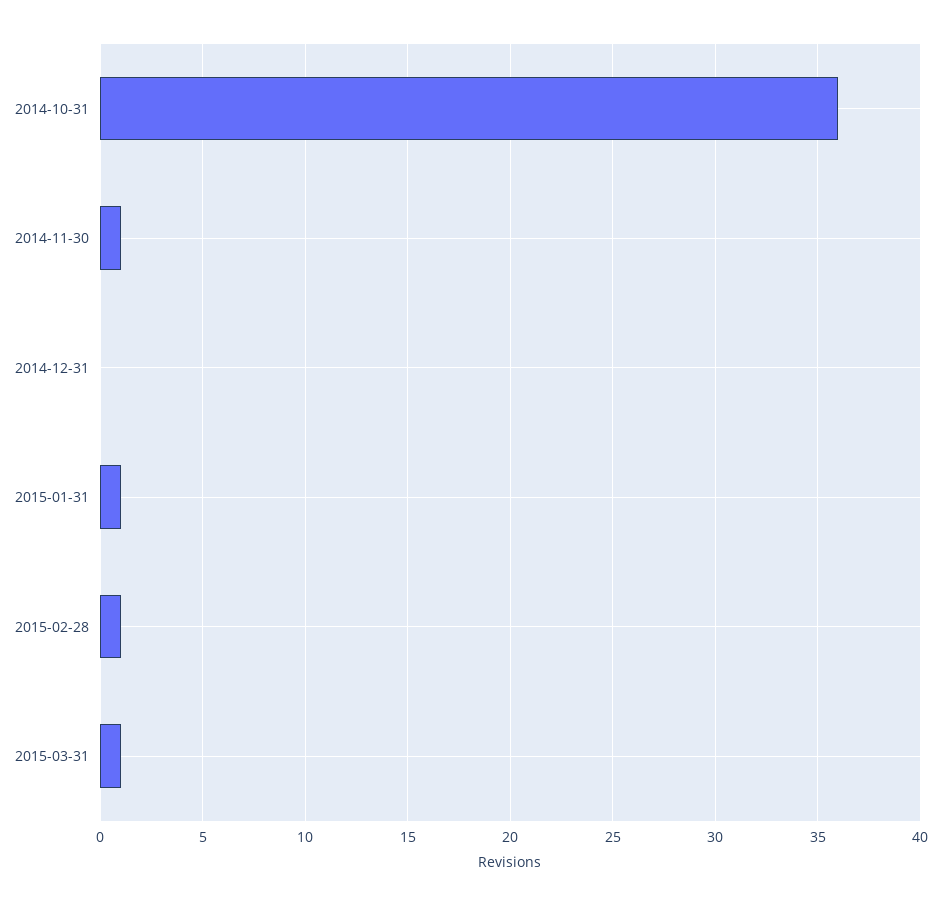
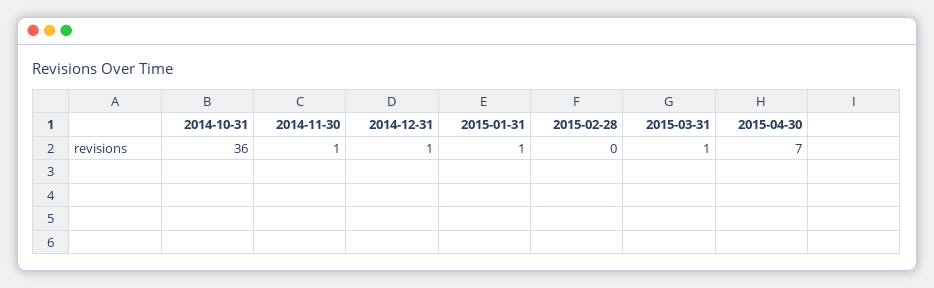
2014-12-31: 0 -> 1
2015-02-28: 1 -> 0
2015-04-30: none -> 7

